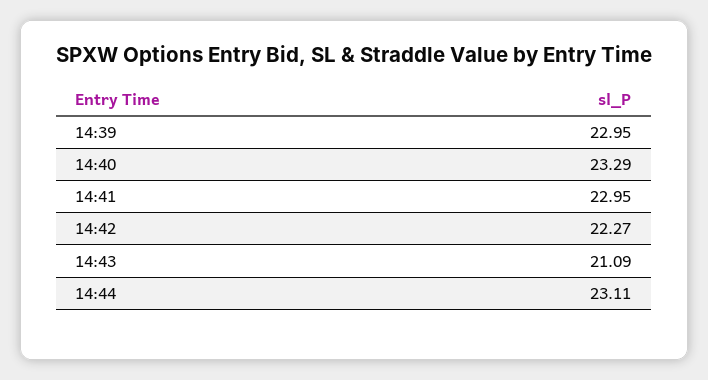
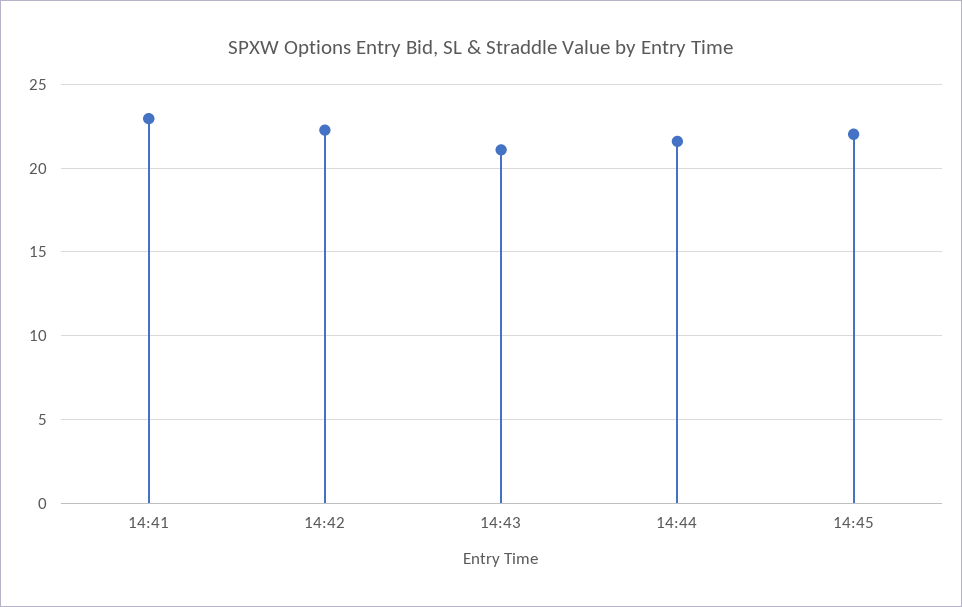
14:39: 22.95 -> none
14:40: 23.29 -> none
14:44: 23.11 -> 21.5
14:45: none -> 22

